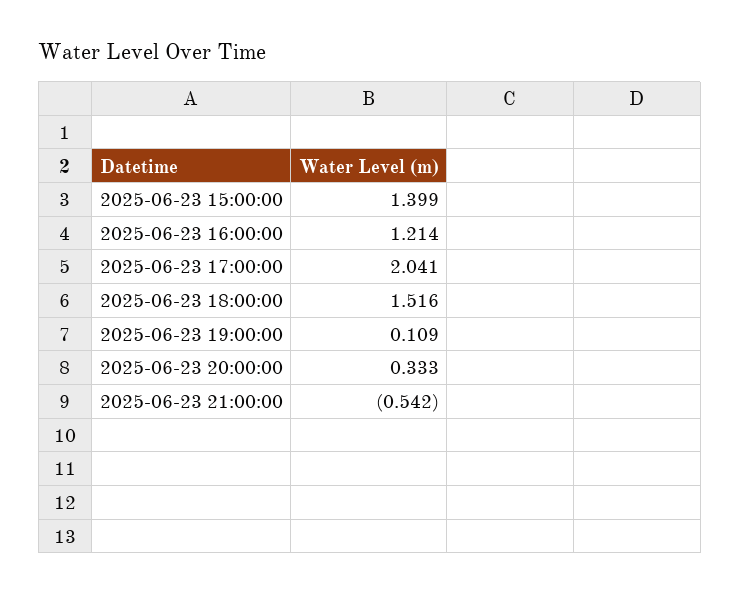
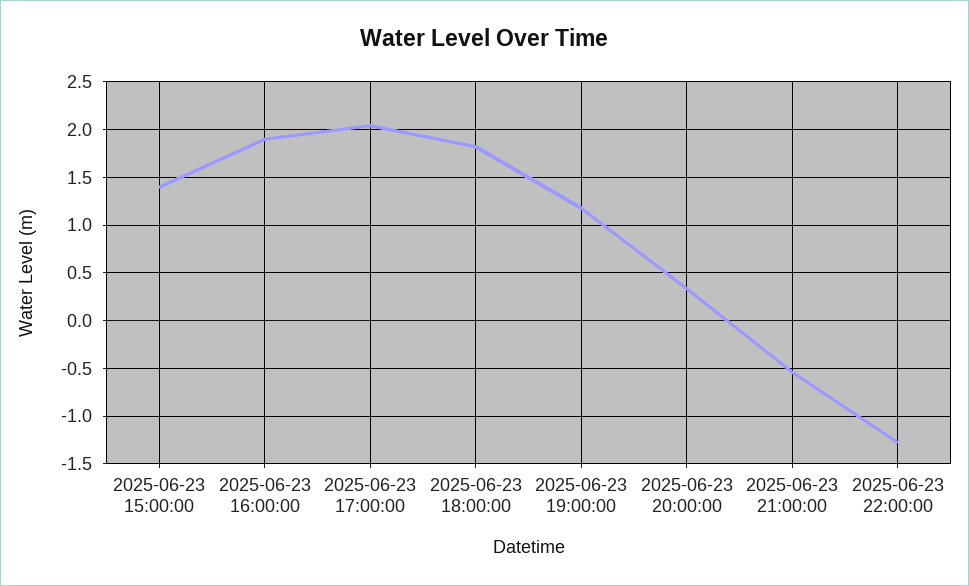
2025-06-23 16:00:00: 1.214 -> 1.9
2025-06-23 18:00:00: 1.516 -> 1.8
2025-06-23 19:00:00: 0.109 -> 1.2
2025-06-23 22:00:00: none -> -1.3

